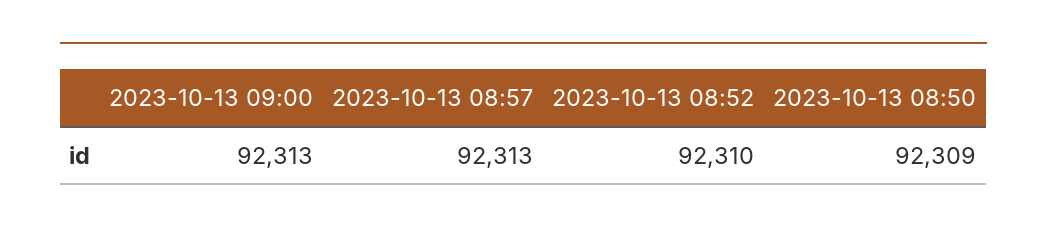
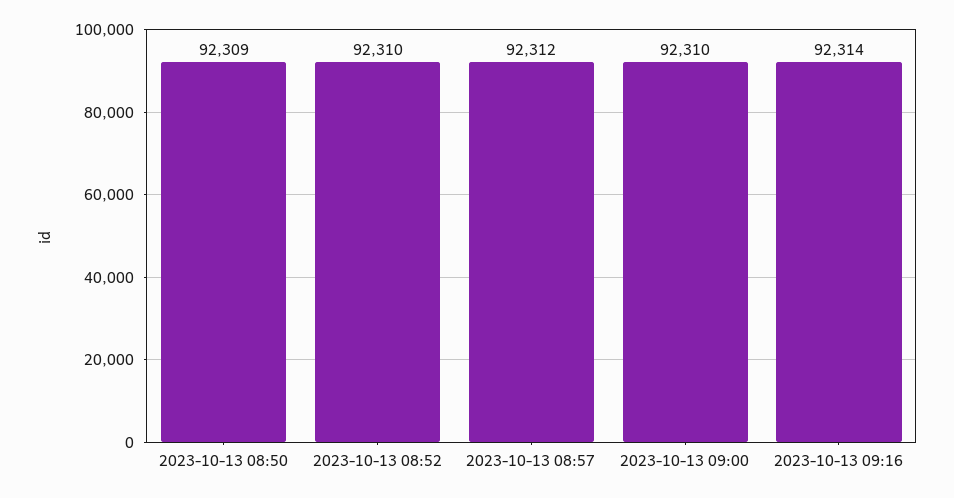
2023-10-13 09:00: 92313 -> 92310
2023-10-13 08:57: 92313 -> 92312
2023-10-13 09:16: none -> 92314

